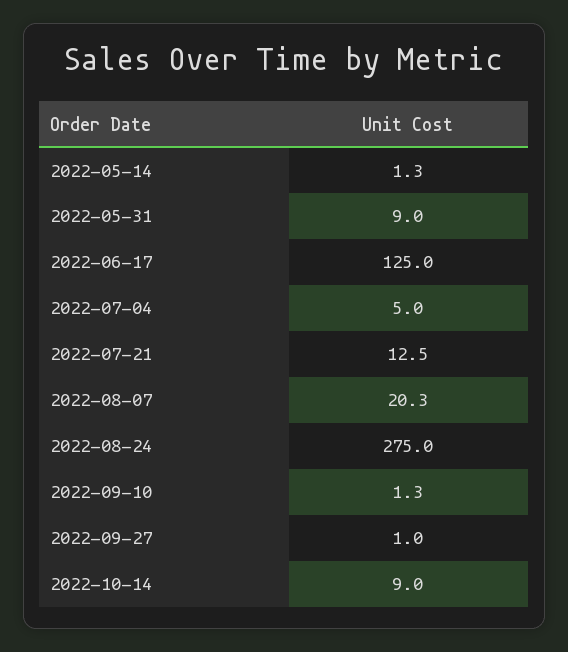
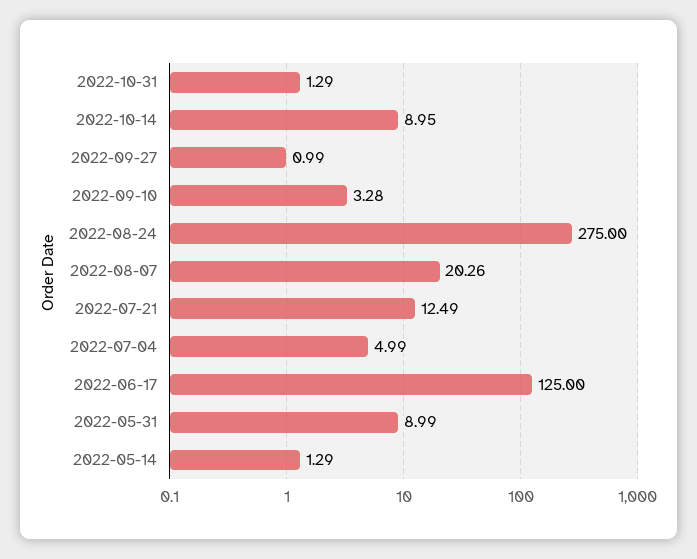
2022-09-10: 1.3 -> 3.28
2022-10-31: none -> 1.29

